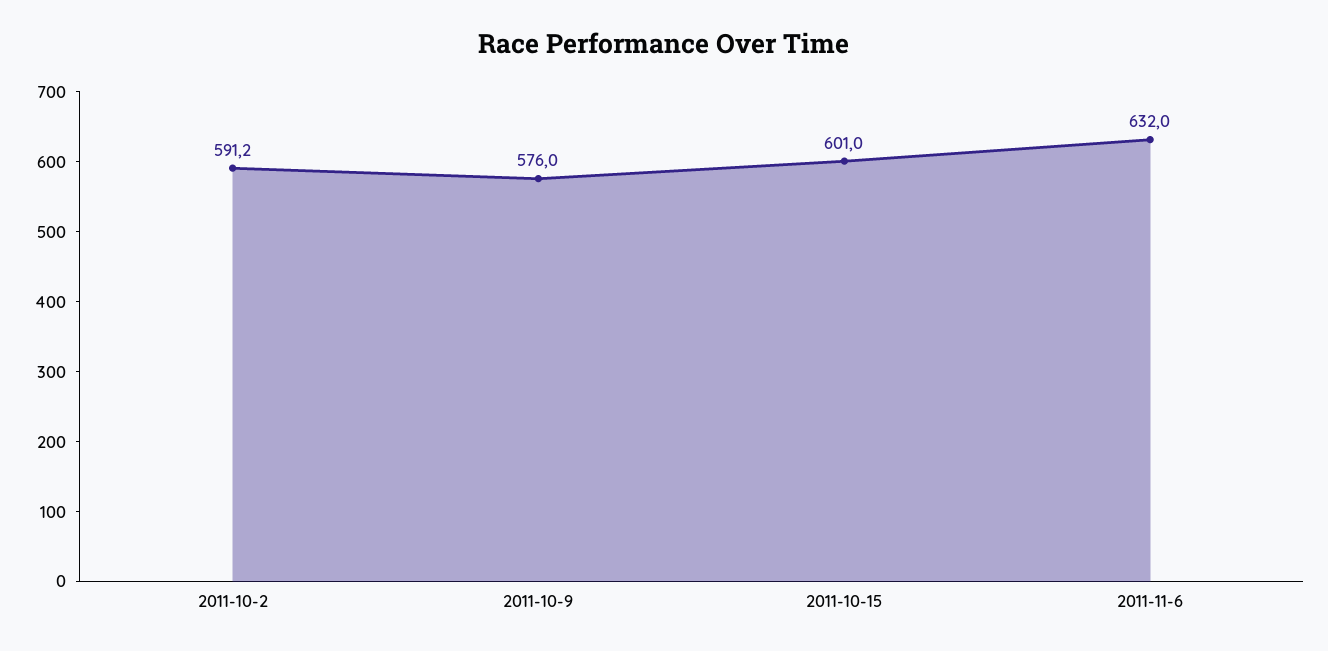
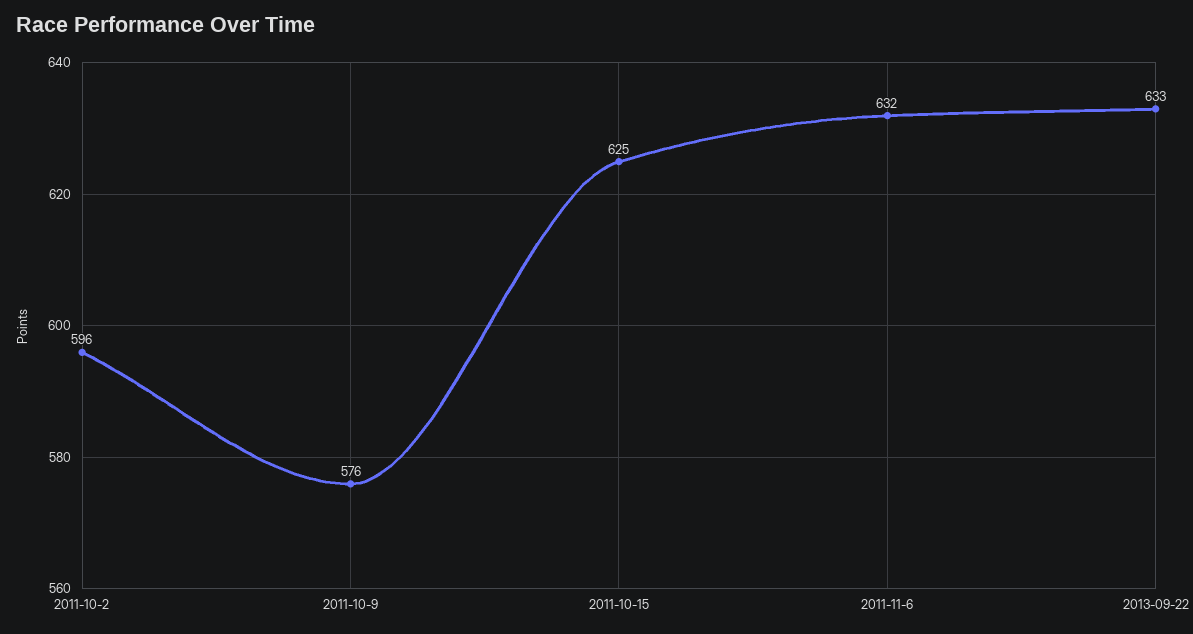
2011-10-2: 591.2 -> 596
2011-10-15: 601 -> 625
2013-09-22: none -> 633

